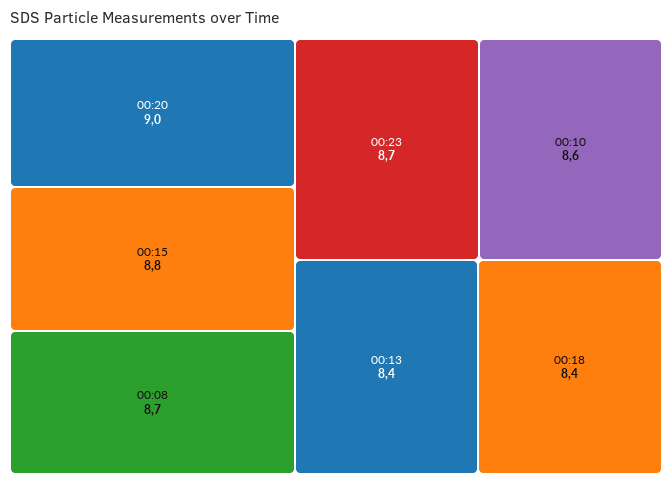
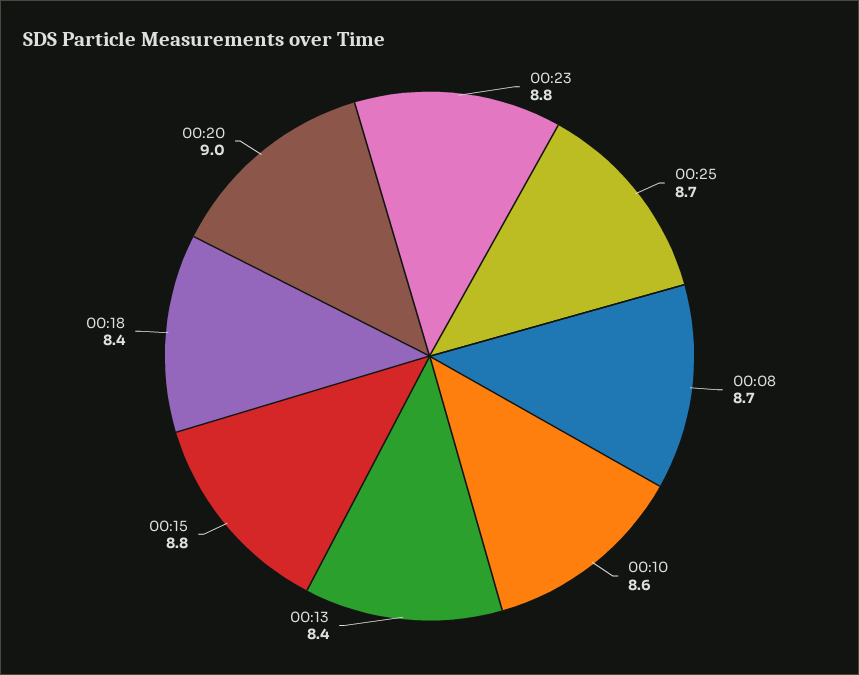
00:23: 8.7 -> 8.8
00:25: none -> 8.7

